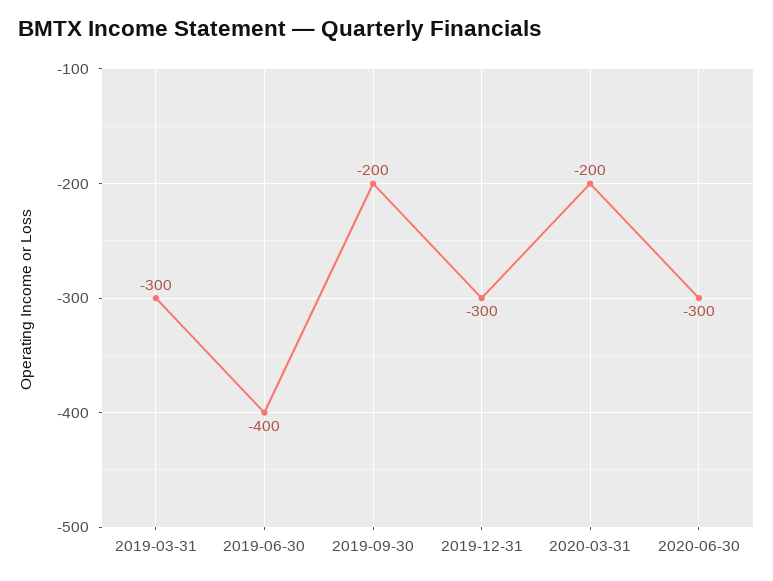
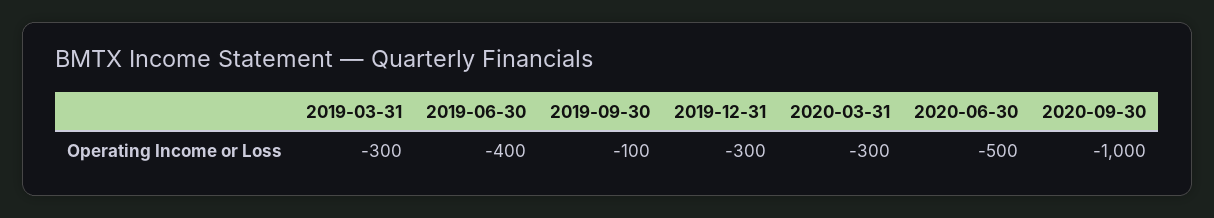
2019-09-30: -200 -> -100
2020-03-31: -200 -> -300
2020-06-30: -300 -> -500
2020-09-30: none -> -1000

